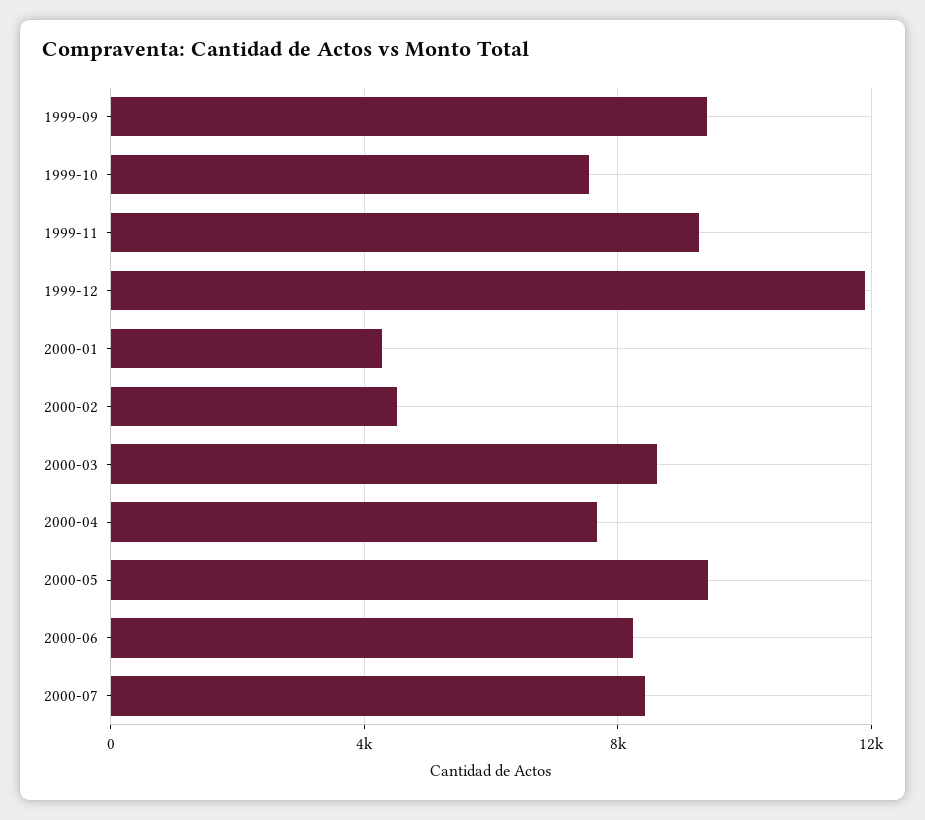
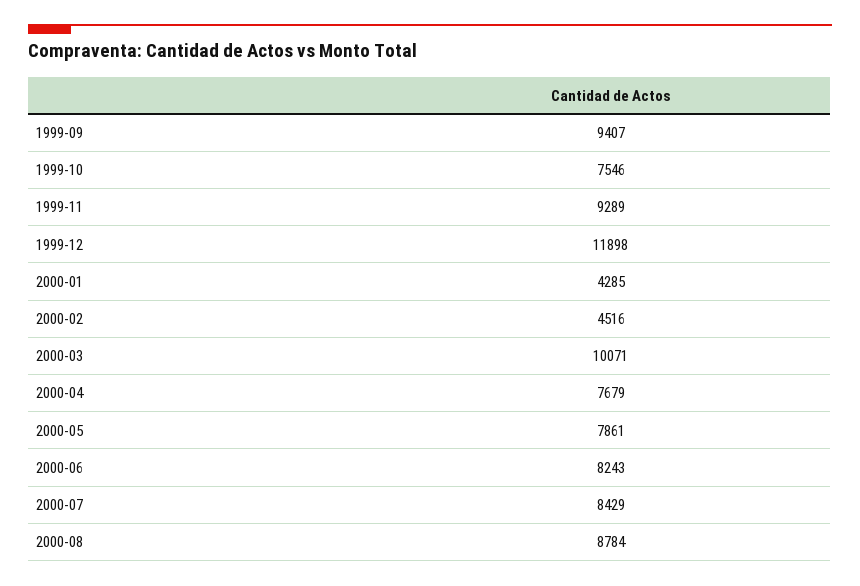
2000-03: 8500 -> 10071
2000-05: 9500 -> 7861
2000-08: none -> 8784

